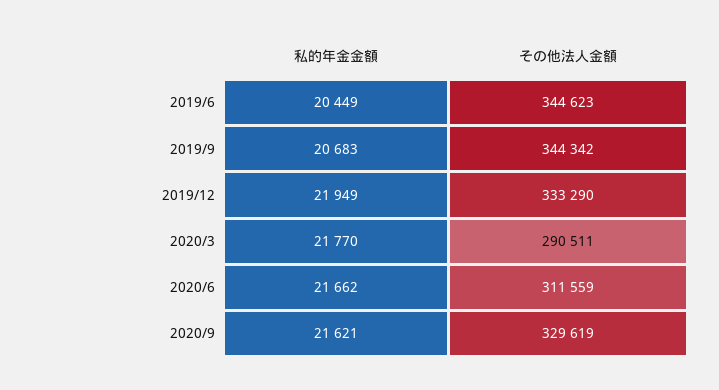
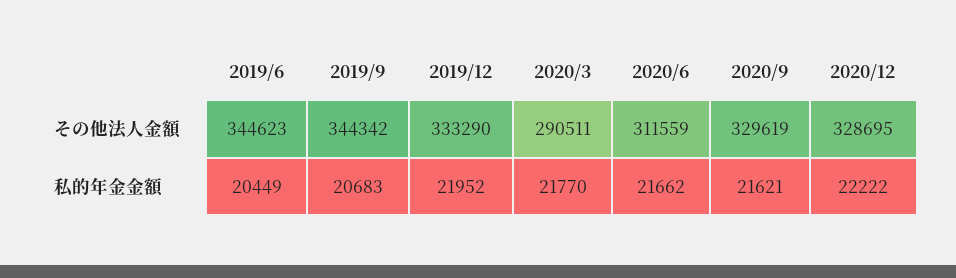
私的年金金額, 2019/12: 21949 -> 21952
その他法人金額, 2020/12: none -> 328695
私的年金金額, 2020/12: none -> 22222

